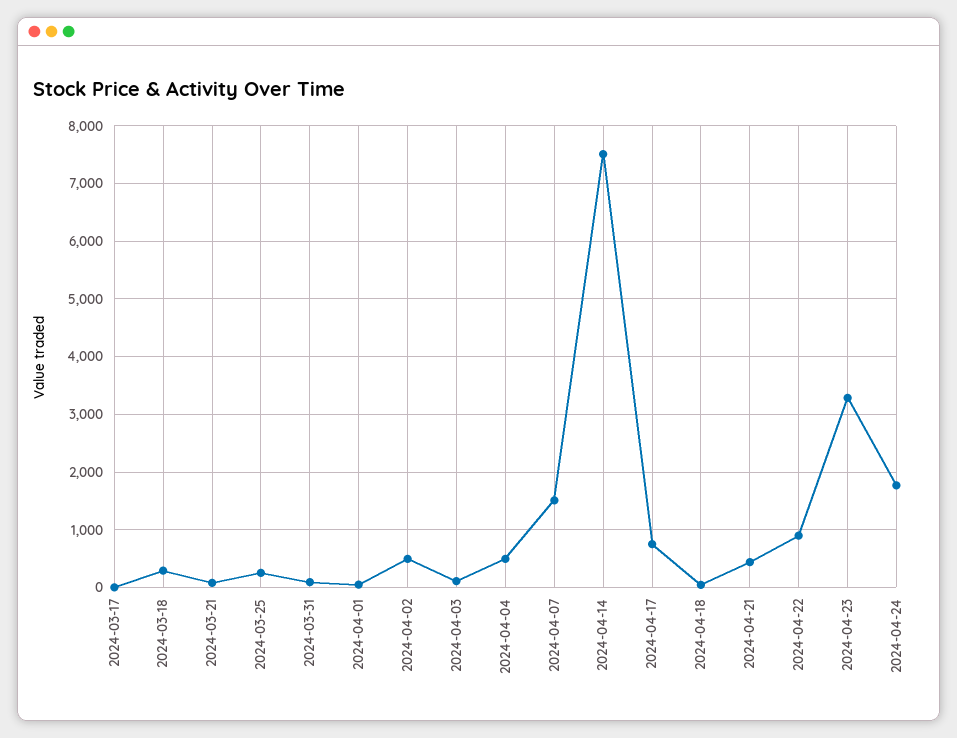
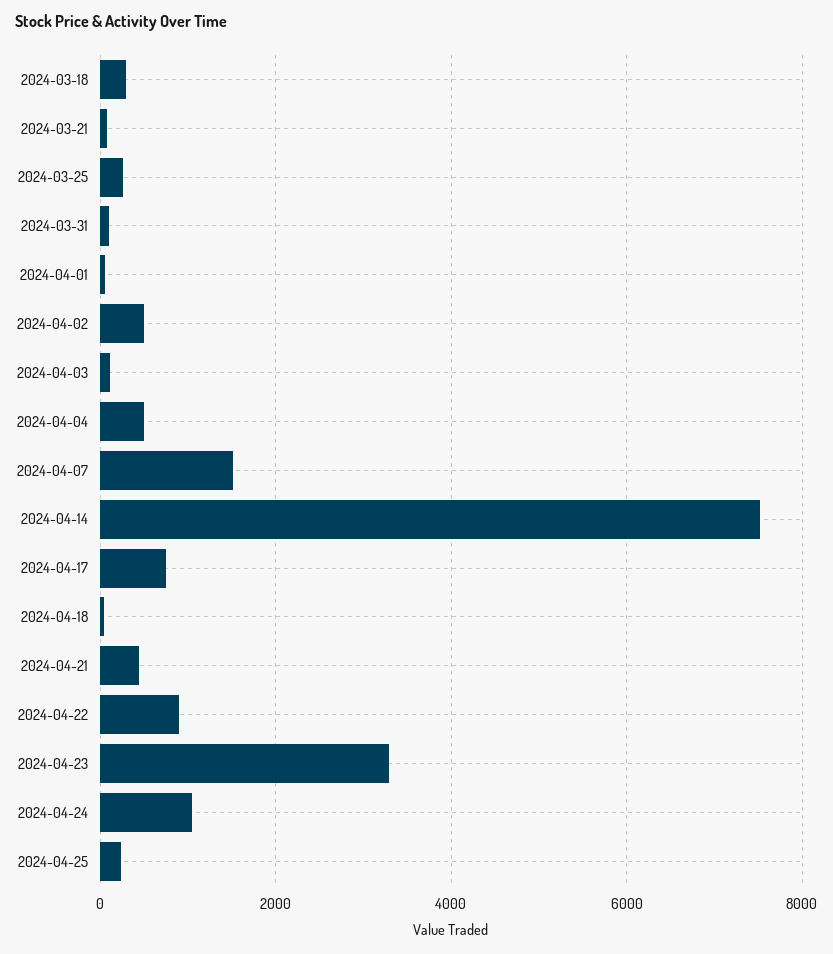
2024-03-17: 0 -> none
2024-04-24: 1800 -> 1000
2024-04-25: none -> 200

